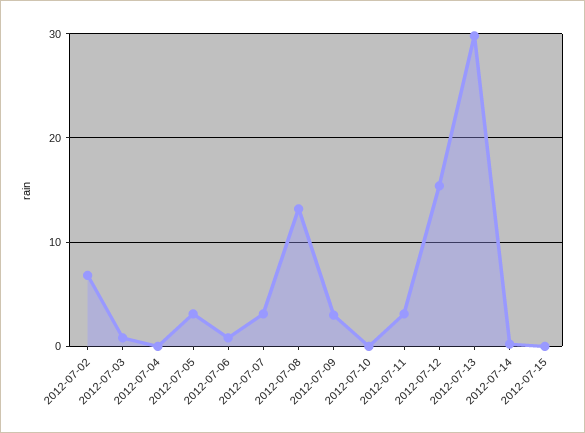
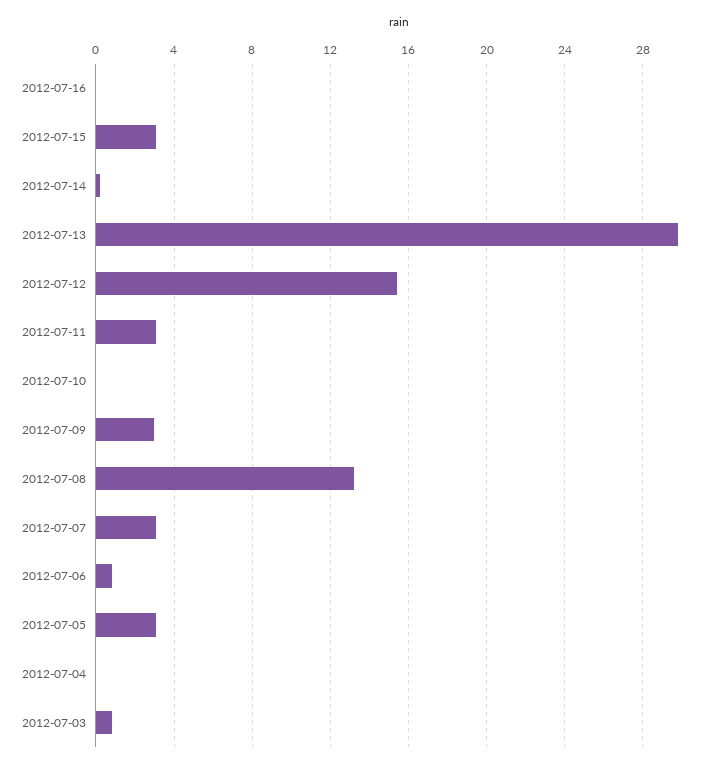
2012-07-02: 7 -> none
2012-07-15: 0 -> 3
2012-07-16: none -> 0

